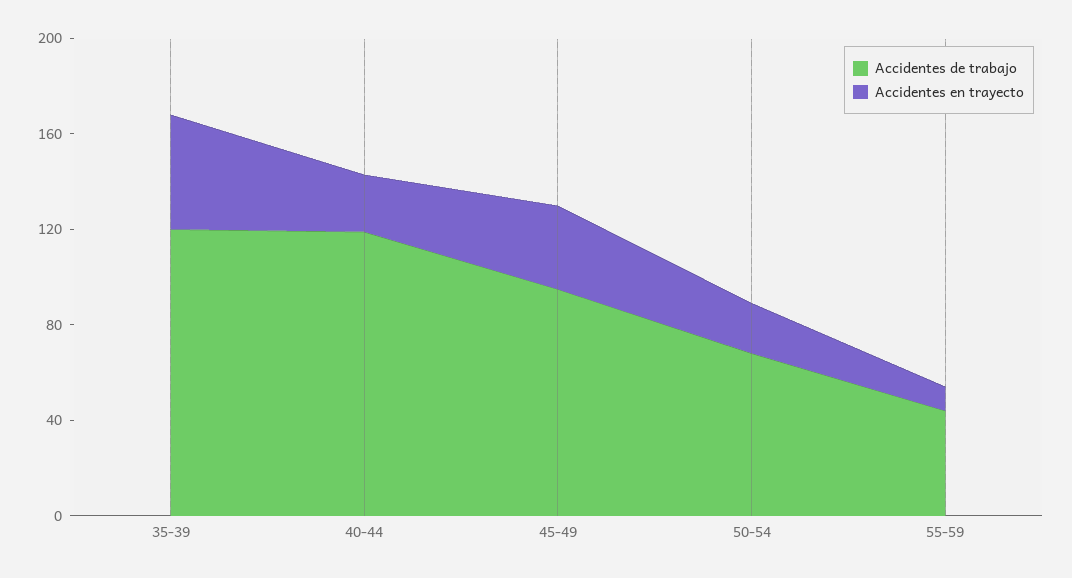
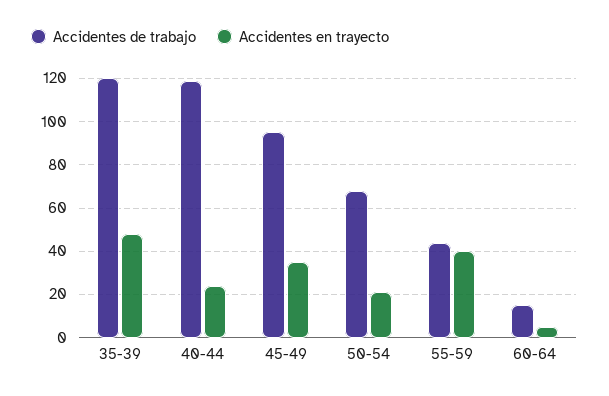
Accidentes en trayecto, 55-59: 10 -> 40
Accidentes de trabajo, 60-64: none -> 15
Accidentes en trayecto, 60-64: none -> 5

